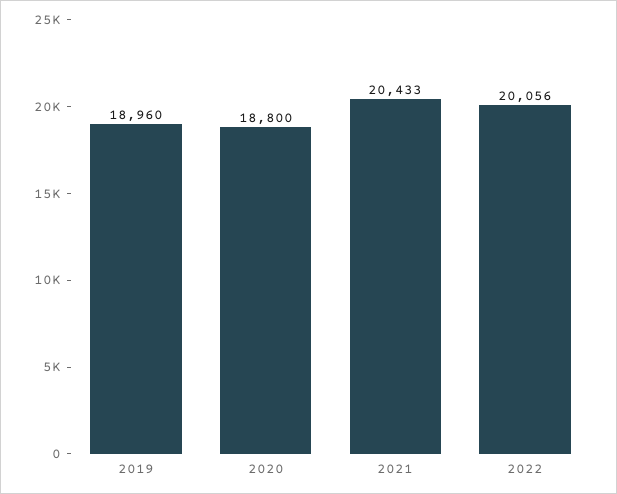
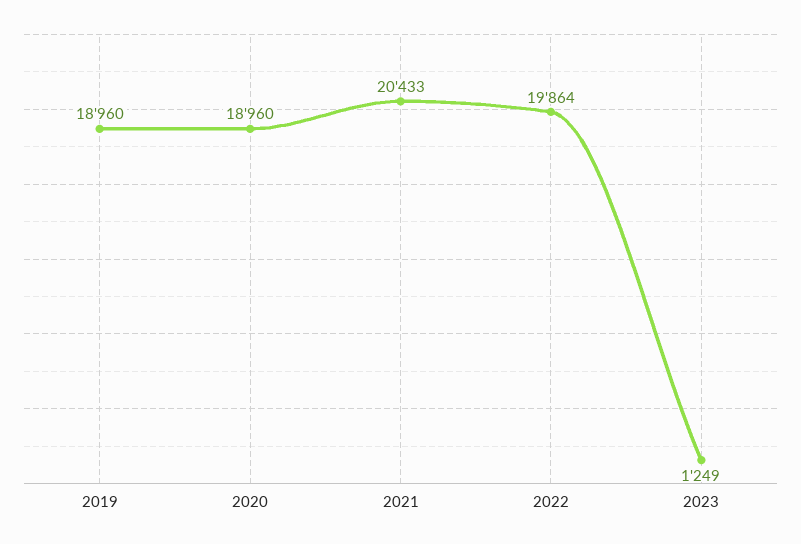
2020: 18800 -> 18960
2022: 20056 -> 19864
2023: none -> 1249

